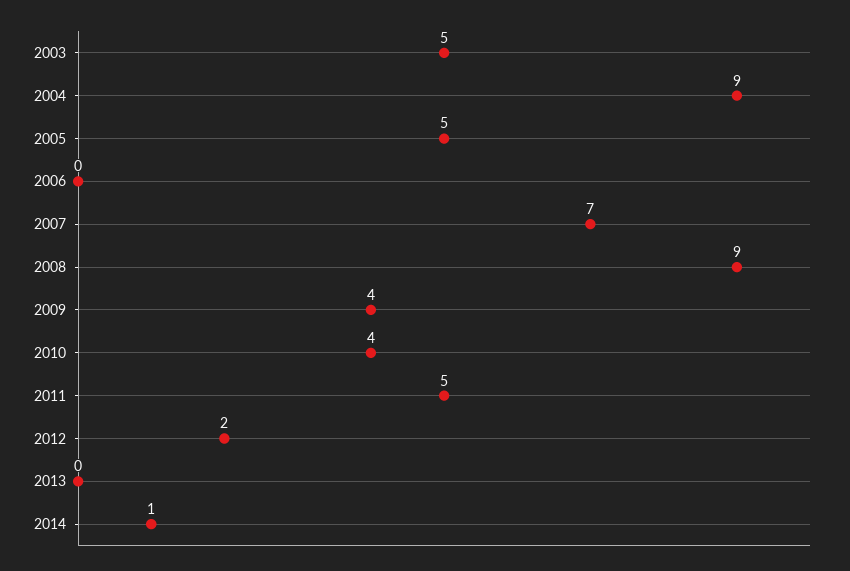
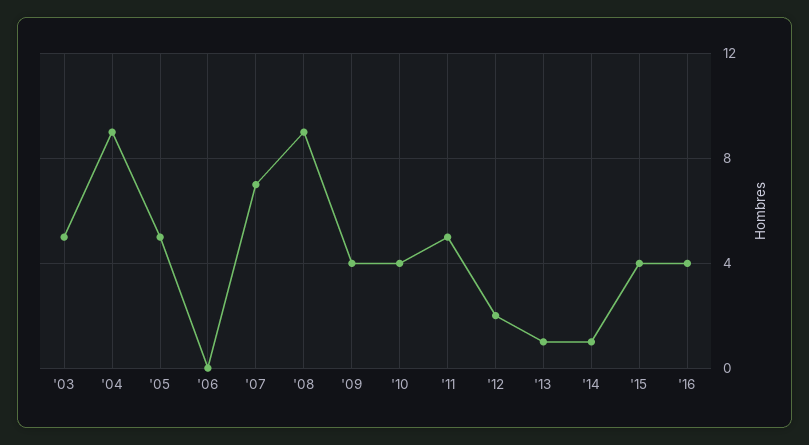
2013: 0 -> 1
'15: none -> 4
'16: none -> 4

